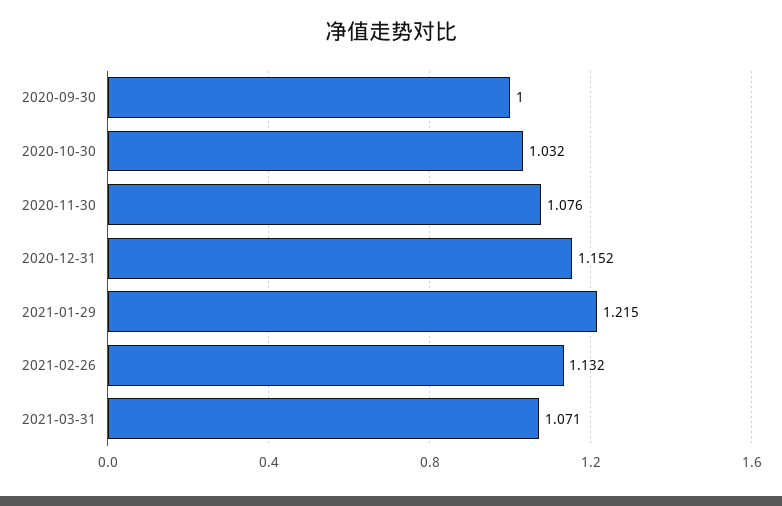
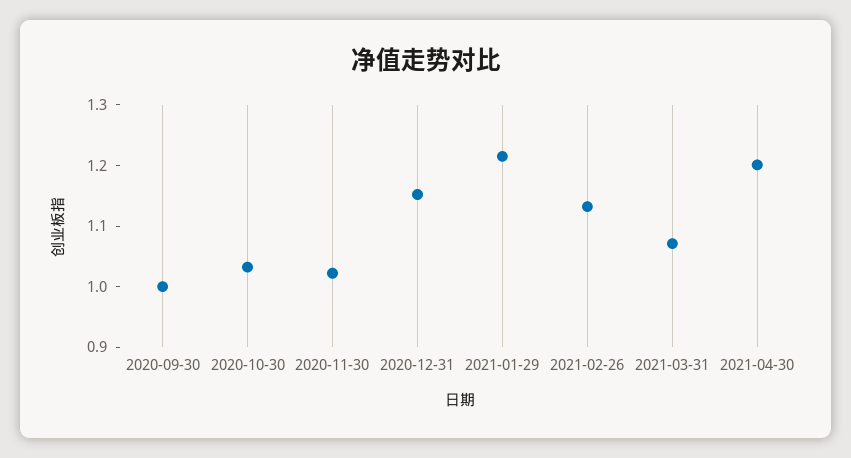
2020-11-30: 1.076 -> 1.02
2021-04-30: none -> 1.2

